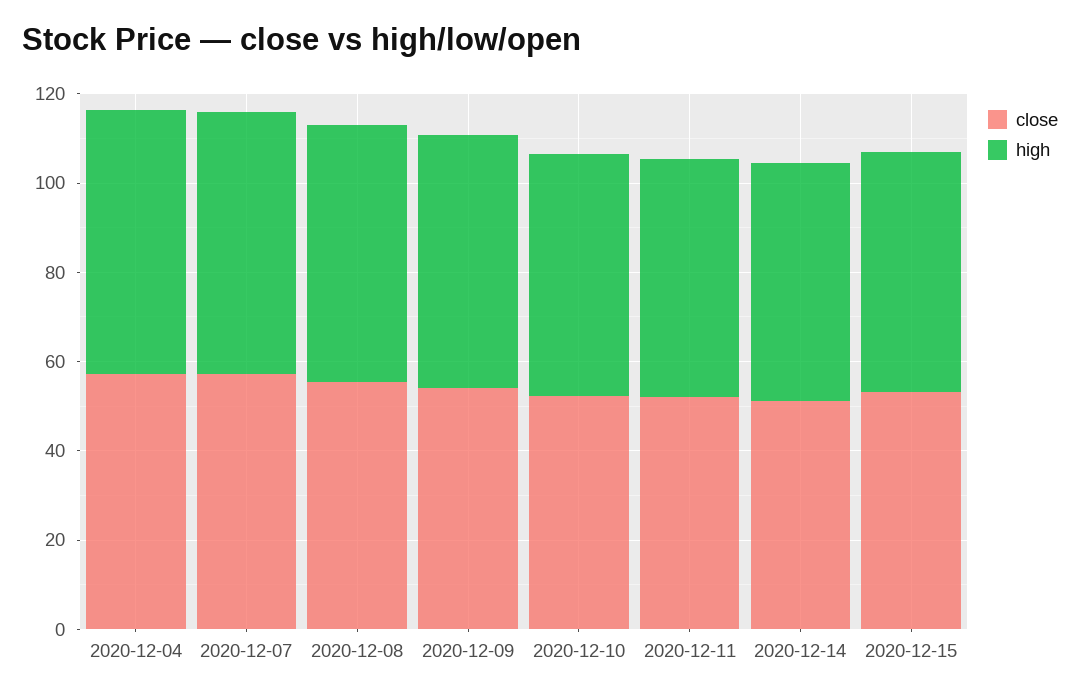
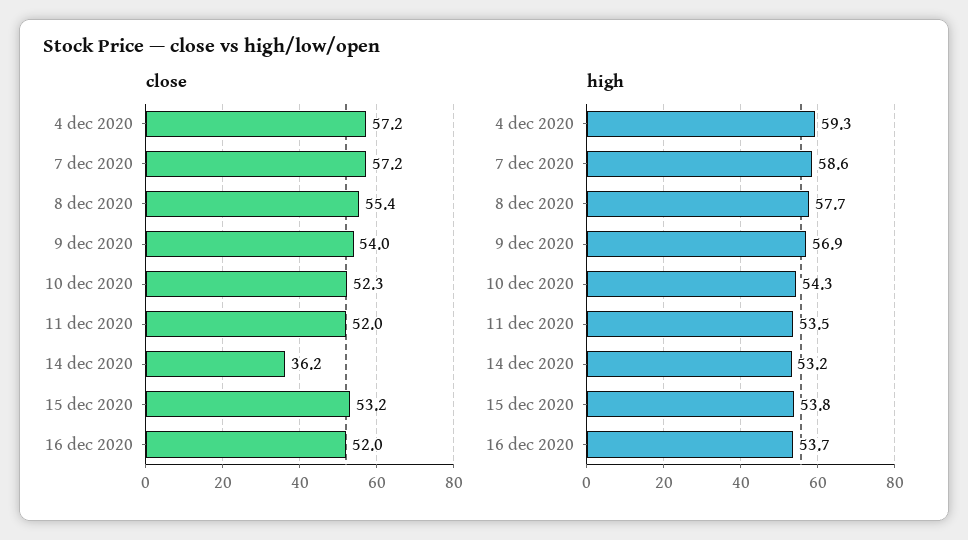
close, 2020-12-14: 50 -> 36.2
close, 16 dec 2020: none -> 52
high, 16 dec 2020: none -> 53.7

